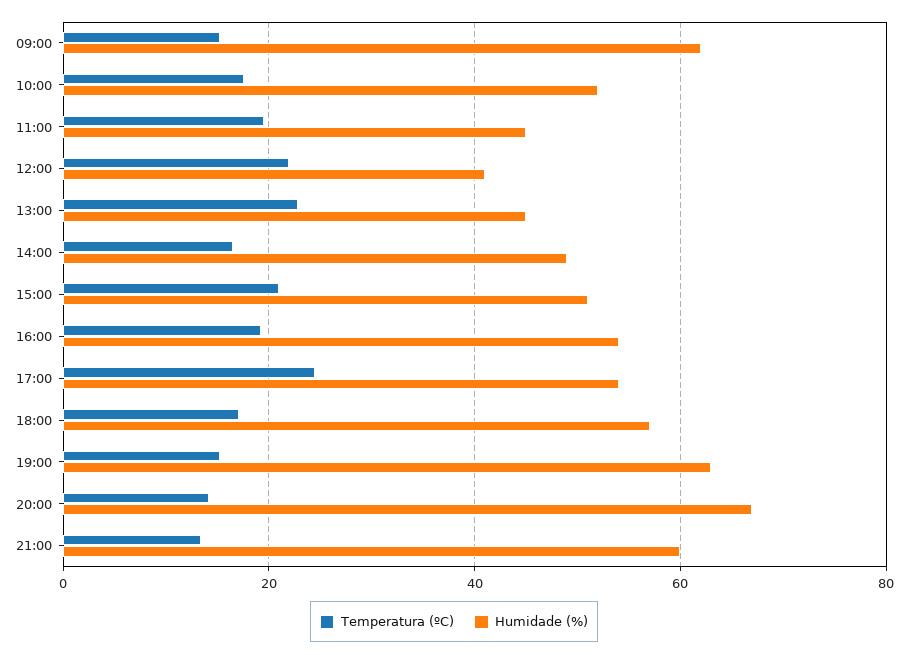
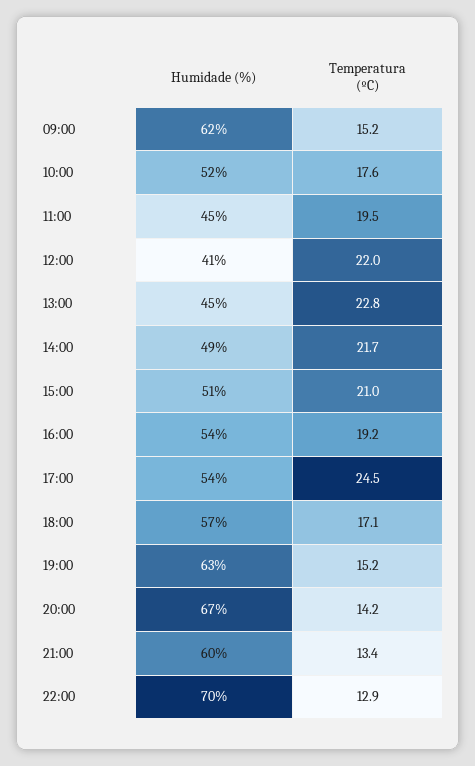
Temperatura (ºC), 14:00: 16 -> 21.7
Humidade (%), 22:00: none -> 70
Temperatura (ºC), 22:00: none -> 12.9

